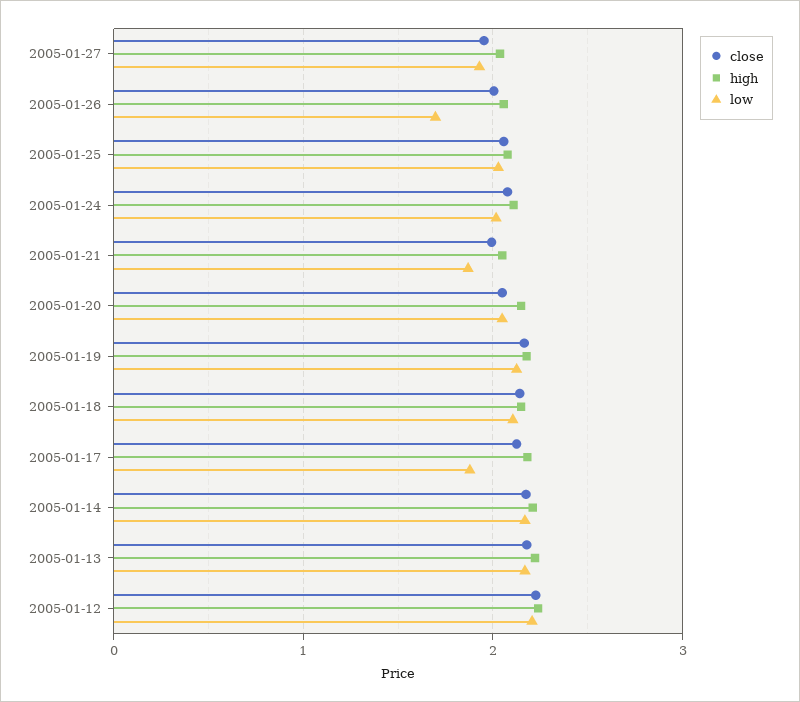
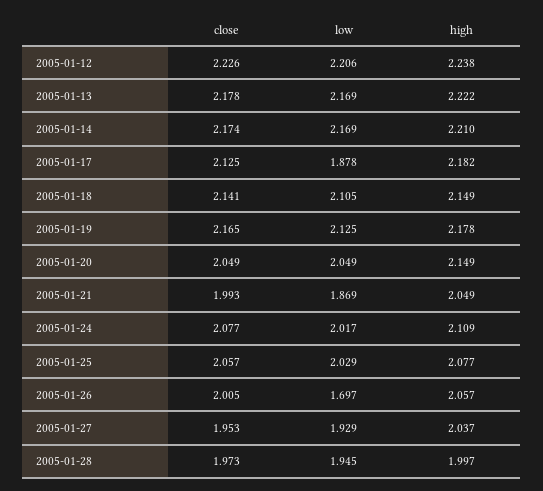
close, 2005-01-28: none -> 1.973
low, 2005-01-28: none -> 1.945
high, 2005-01-28: none -> 1.997

